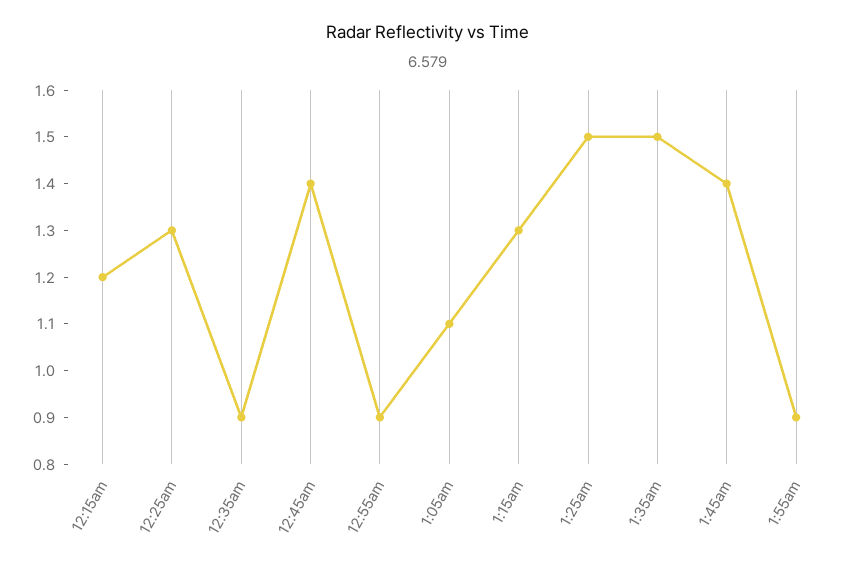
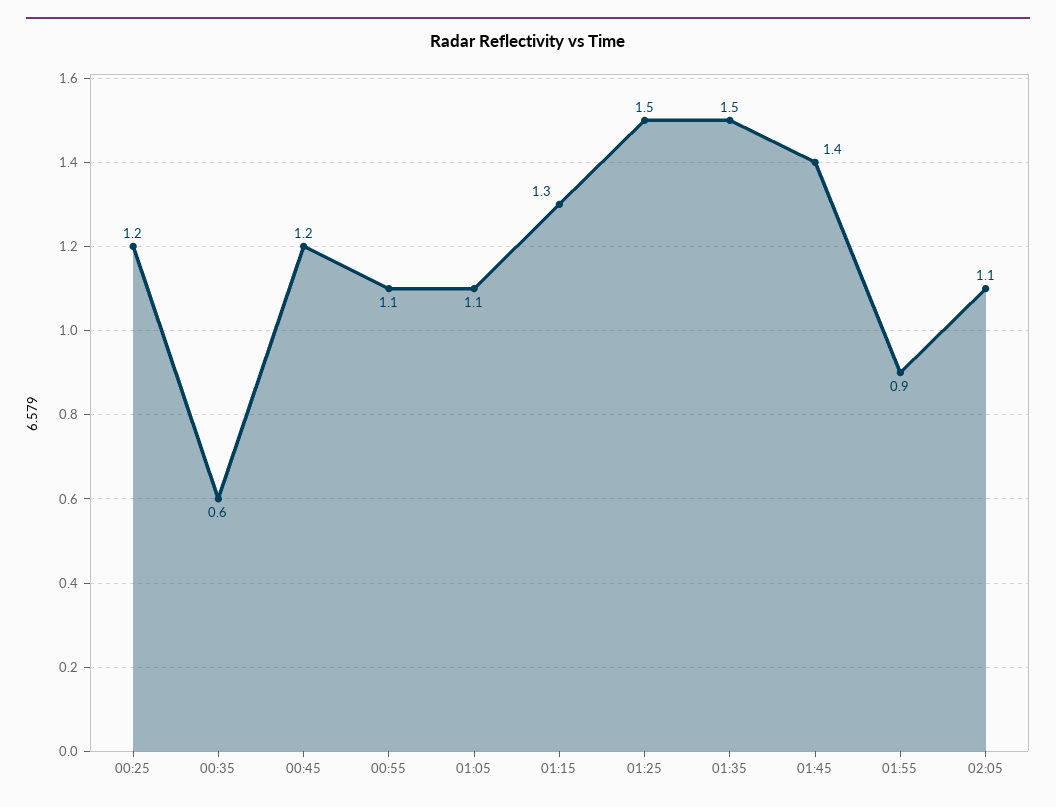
12:15am: 1.2 -> none
12:25am: 1.3 -> 1.2
12:35am: 0.9 -> 0.6
12:45am: 1.4 -> 1.2
12:55am: 0.9 -> 1.1
02:05: none -> 1.1

